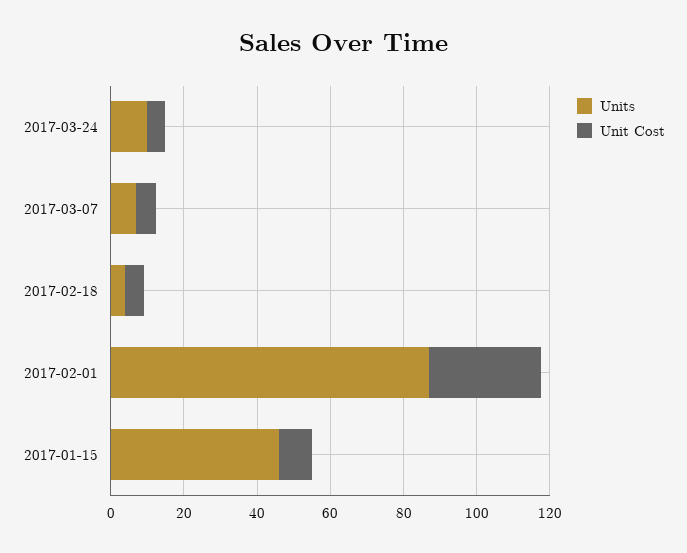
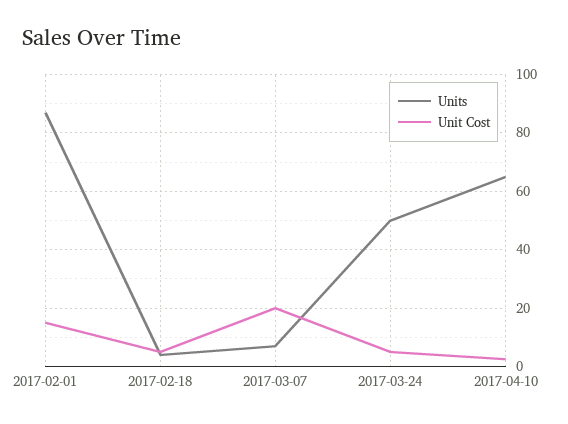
Units, 2017-03-24: 10 -> 50
Unit Cost, 2017-03-07: 5 -> 20
Unit Cost, 2017-02-01: 30 -> 15
Units, 2017-01-15: 45 -> none
Unit Cost, 2017-01-15: 10 -> none
Units, 2017-04-10: none -> 65
Unit Cost, 2017-04-10: none -> 2.5

